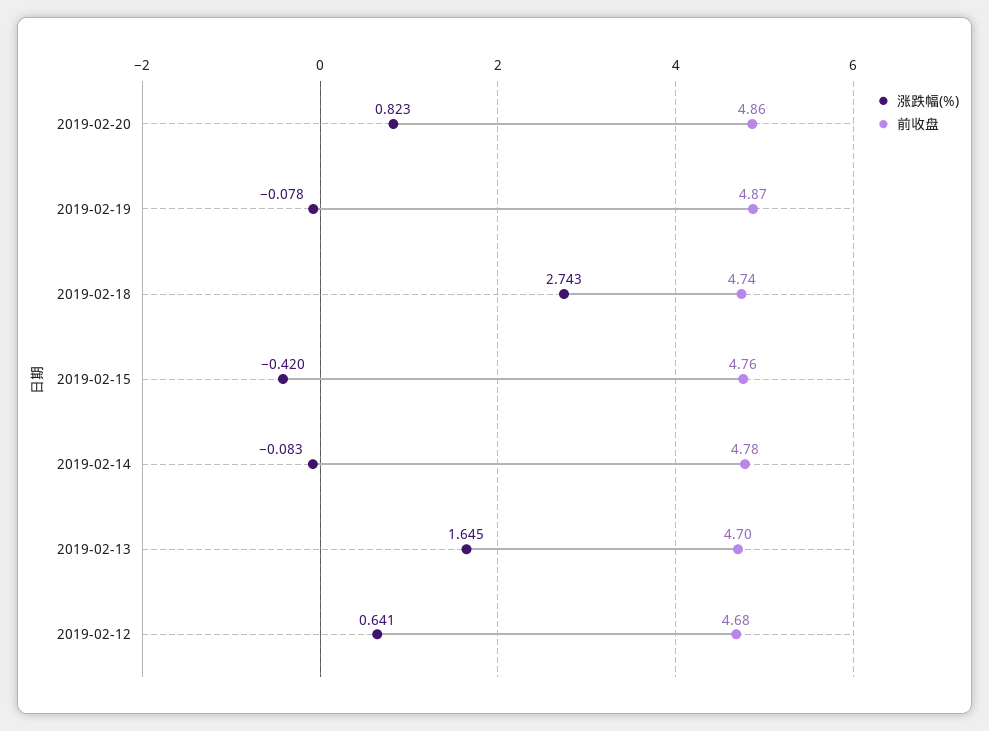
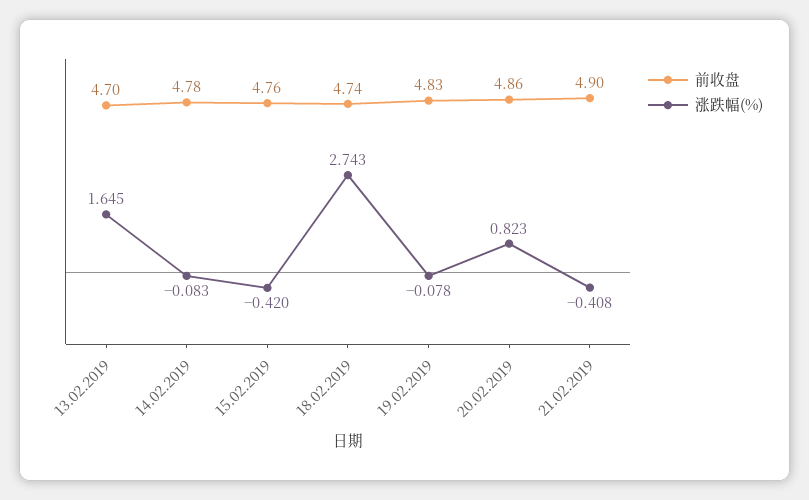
前收盘, 2019-02-19: 4.87 -> 4.83
涨跌幅(%), 2019-02-12: 0.641 -> none
前收盘, 2019-02-12: 4.68 -> none
前收盘, 21.02.2019: none -> 4.9
涨跌幅(%), 21.02.2019: none -> -0.408

